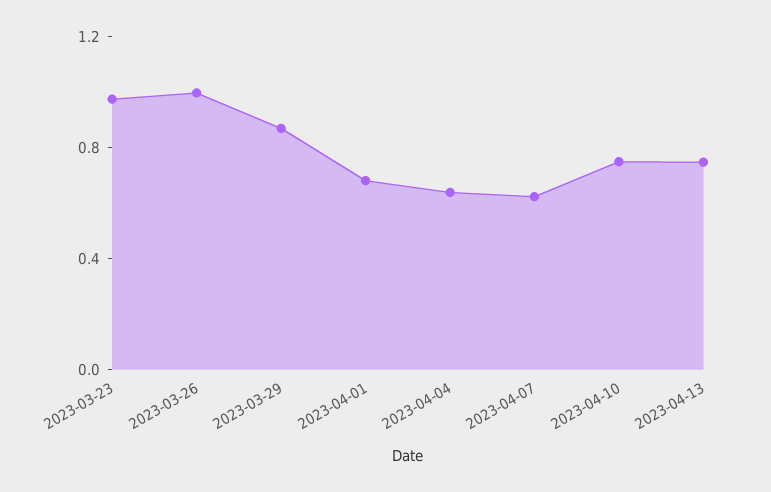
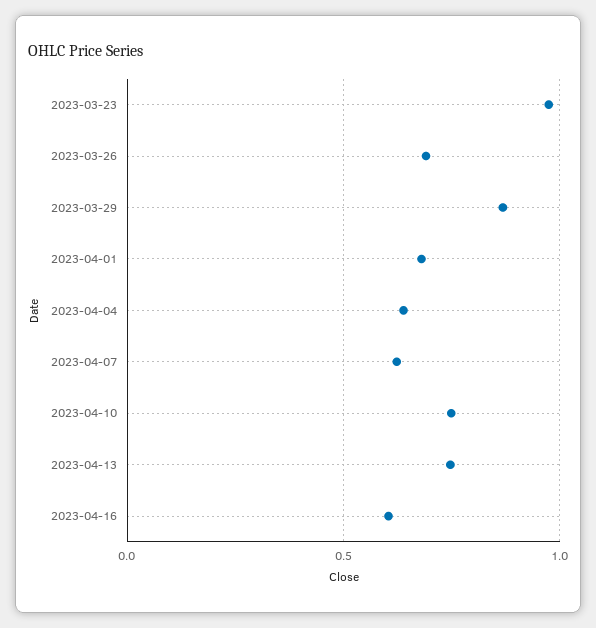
2023-03-26: 1 -> 0.7
2023-04-16: none -> 0.6

